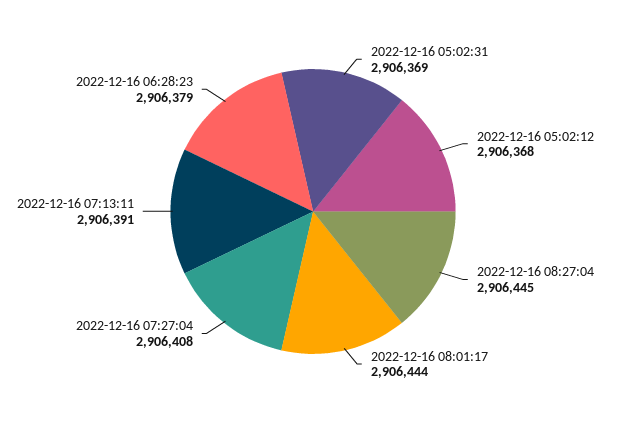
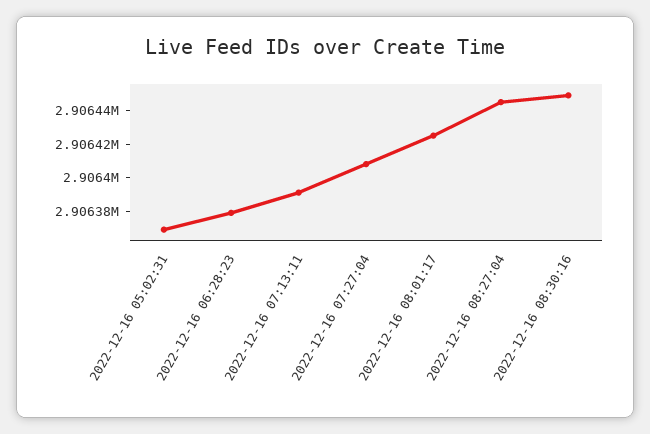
2022-12-16 05:02:12: 2906368 -> none
2022-12-16 08:01:17: 2906444 -> 2906425
2022-12-16 08:30:16: none -> 2906450

